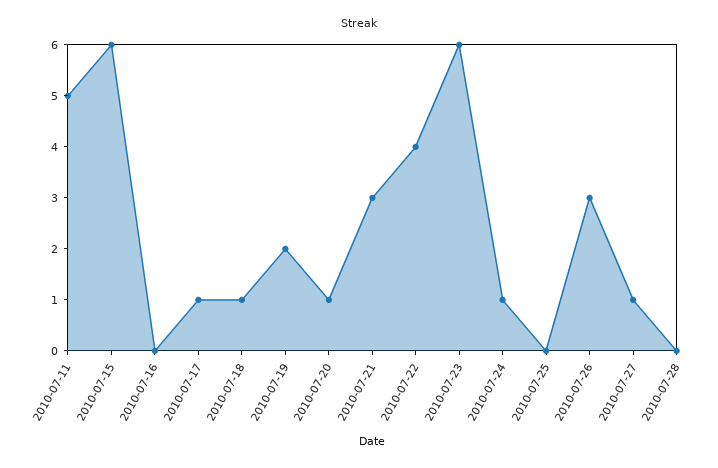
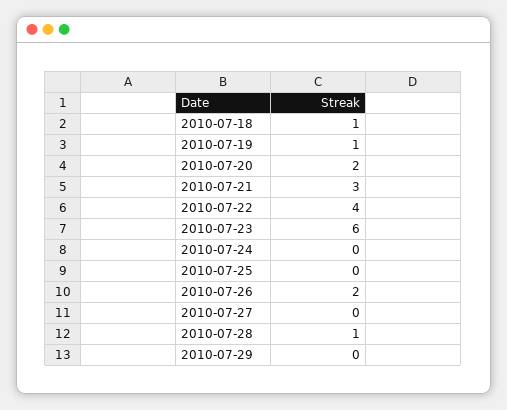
2010-07-11: 5 -> none
2010-07-15: 6 -> none
2010-07-16: 0 -> none
2010-07-17: 1 -> none
2010-07-19: 2 -> 1
2010-07-20: 1 -> 2
2010-07-24: 1 -> 0
2010-07-26: 3 -> 2
2010-07-27: 1 -> 0
2010-07-28: 0 -> 1
2010-07-29: none -> 0

